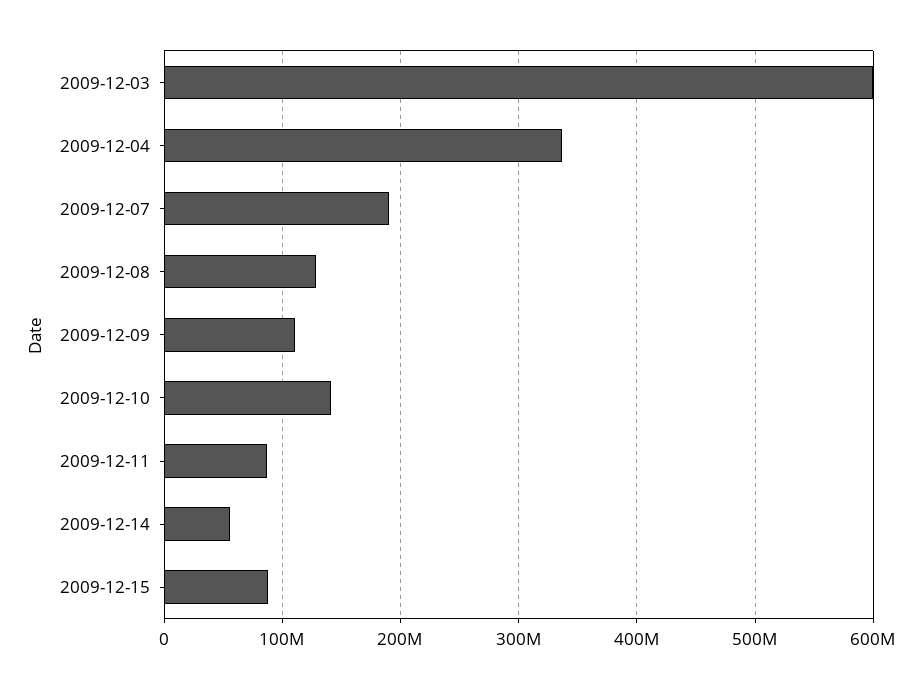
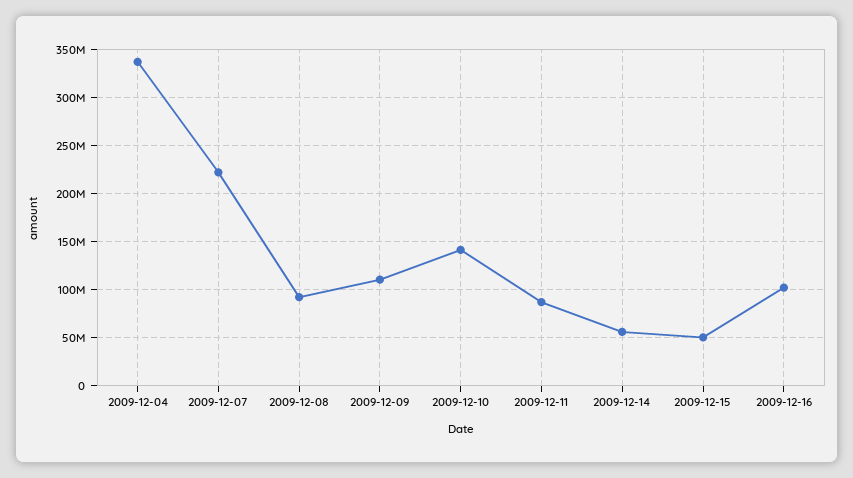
2009-12-03: 600000000 -> none
2009-12-07: 190000000 -> 220000000
2009-12-08: 130000000 -> 90000000
2009-12-15: 90000000 -> 50000000
2009-12-16: none -> 100000000

